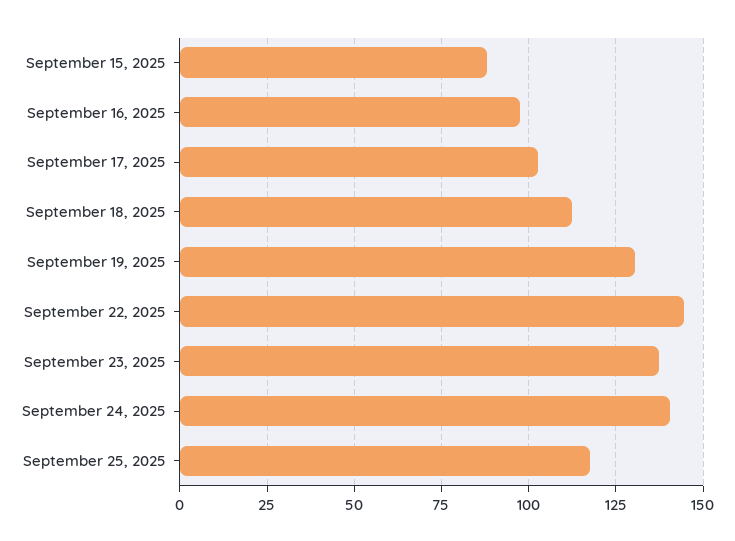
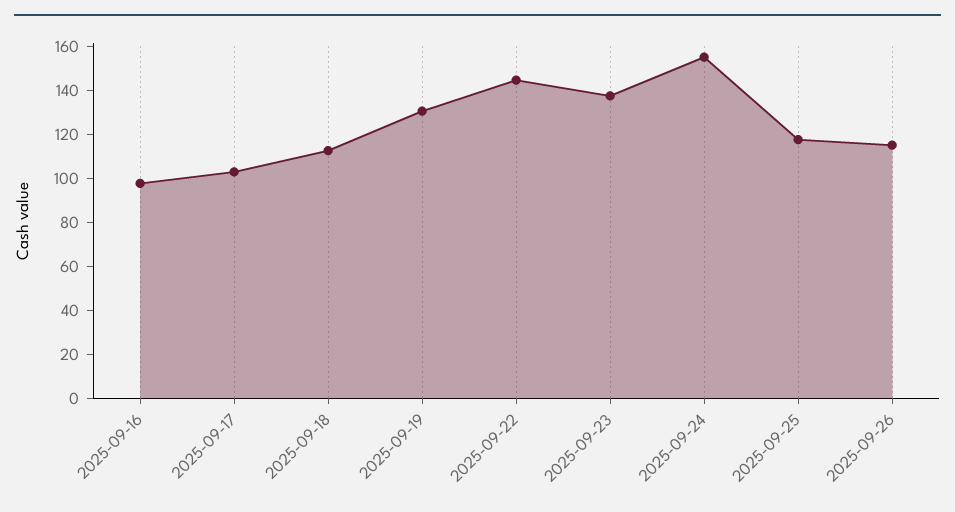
September 15, 2025: 87.5 -> none
September 24, 2025: 140 -> 155
2025-09-26: none -> 115

